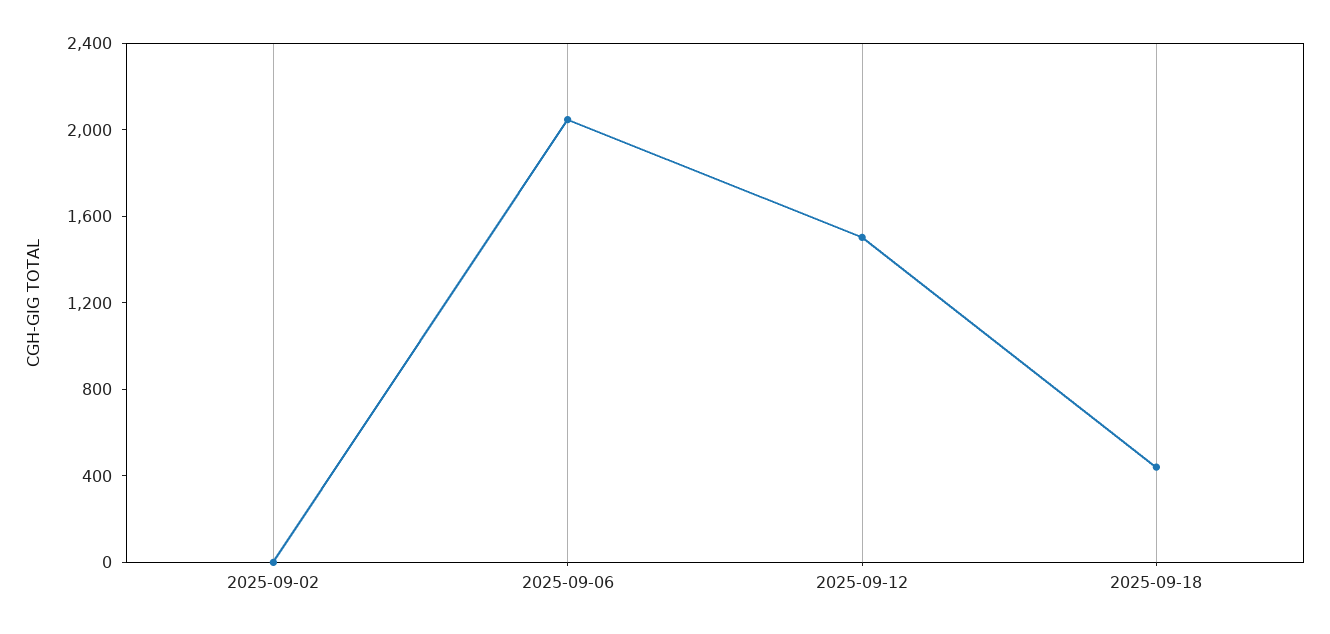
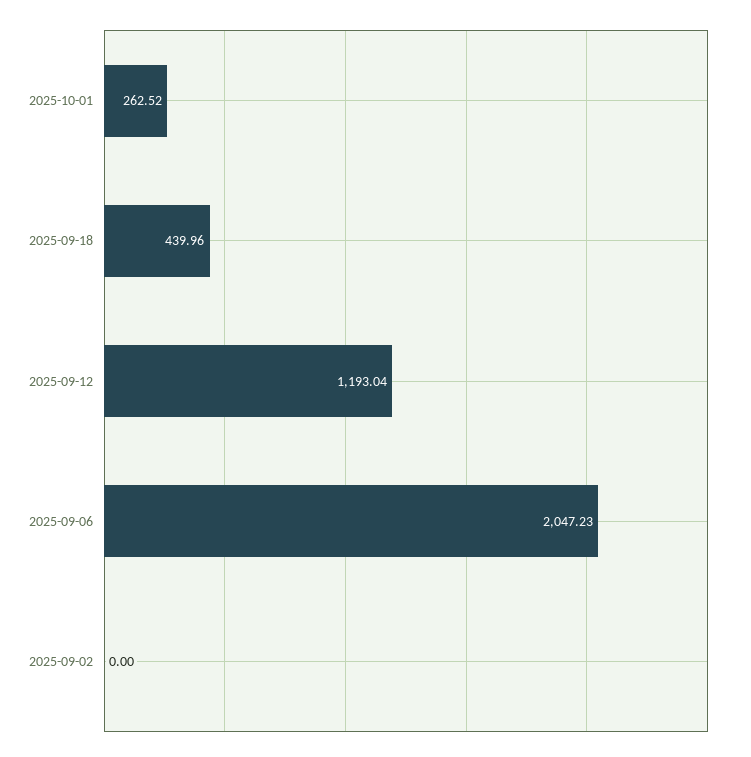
2025-09-12: 1500 -> 1193.04
2025-10-01: none -> 262.52

